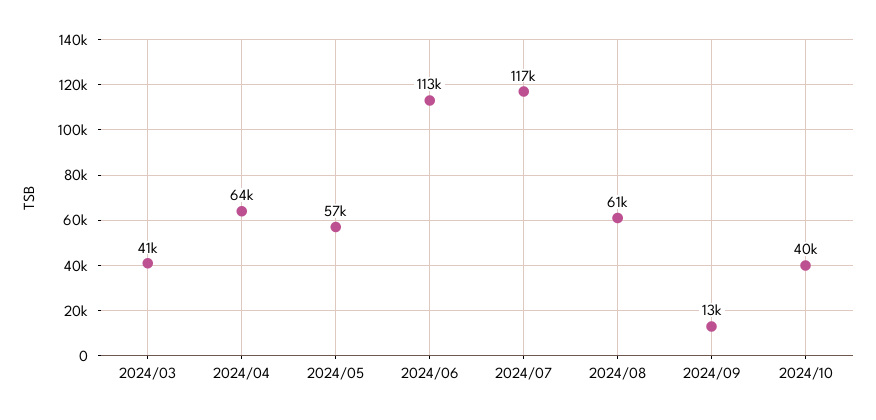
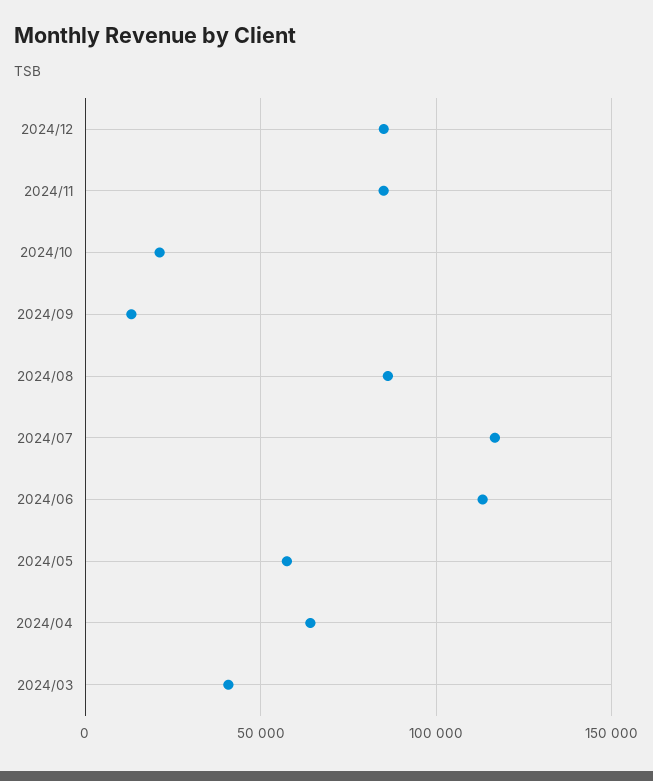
2024/08: 61000 -> 85000
2024/10: 40000 -> 20000
2024/12: none -> 85000
2024/11: none -> 85000

